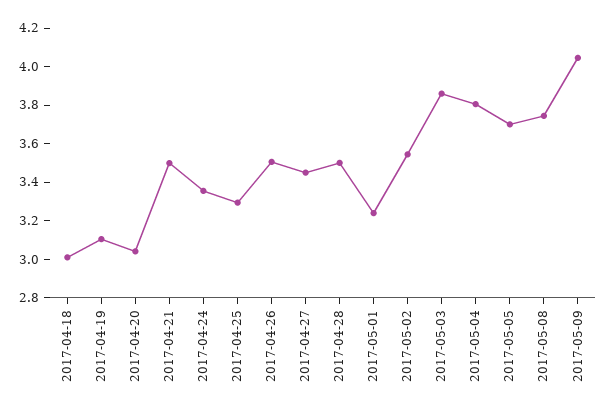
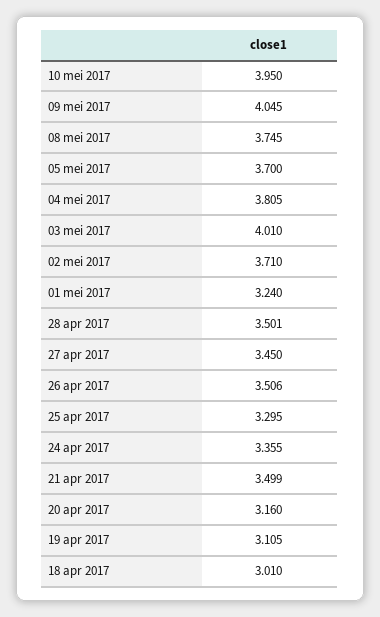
2017-04-20: 3.05 -> 3.16
2017-05-02: 3.55 -> 3.71
2017-05-03: 3.85 -> 4.01
10 mei 2017: none -> 3.95

